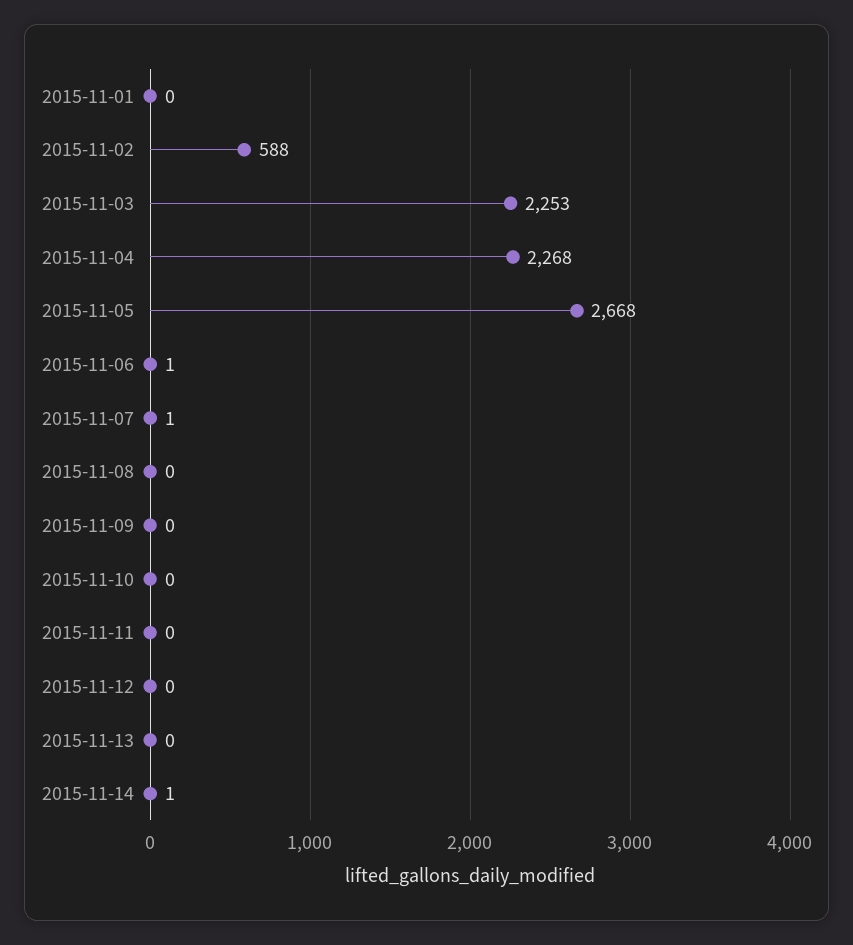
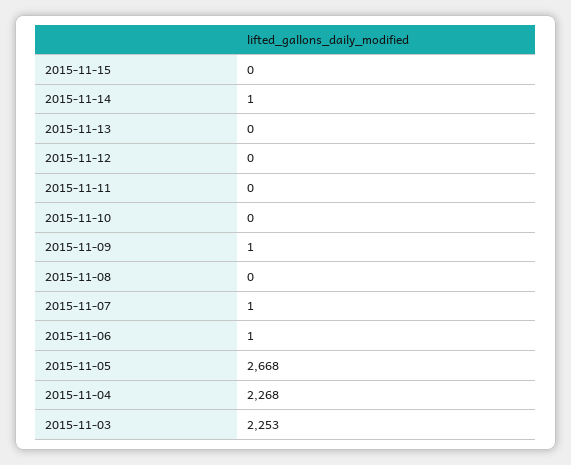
2015-11-01: 0 -> none
2015-11-02: 588 -> none
2015-11-09: 0 -> 1
2015-11-15: none -> 0

